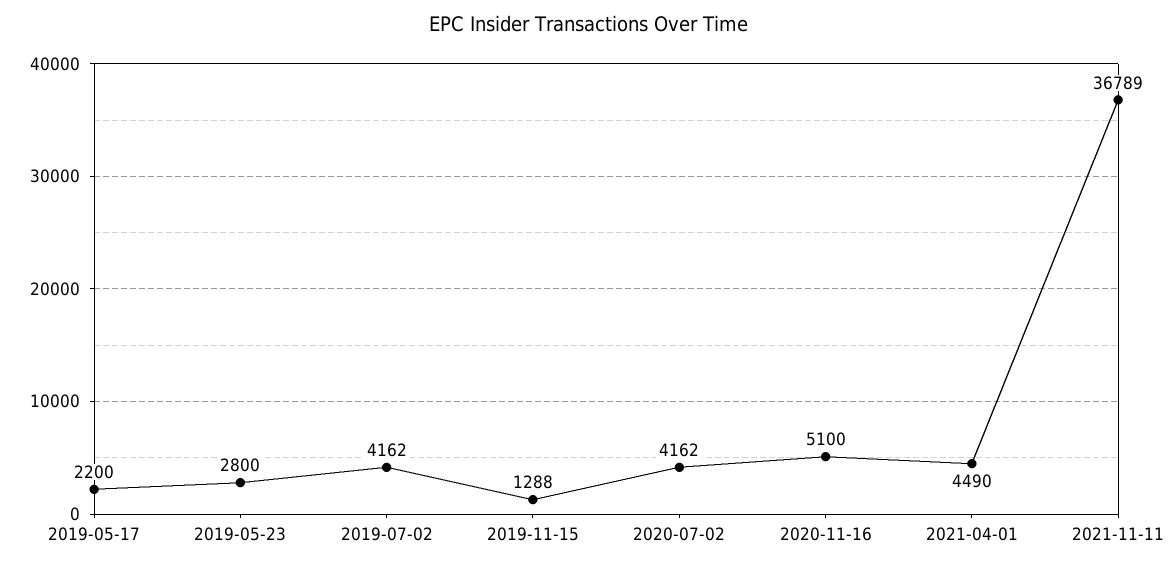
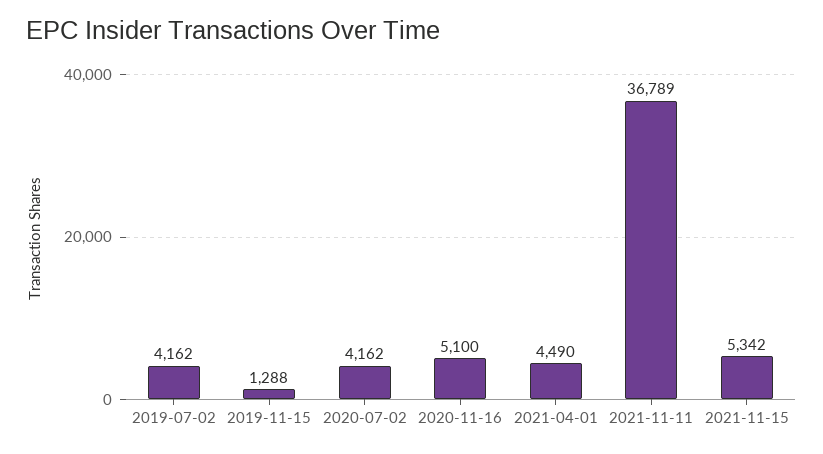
2019-05-17: 2200 -> none
2019-05-23: 2800 -> none
2021-11-15: none -> 5342

